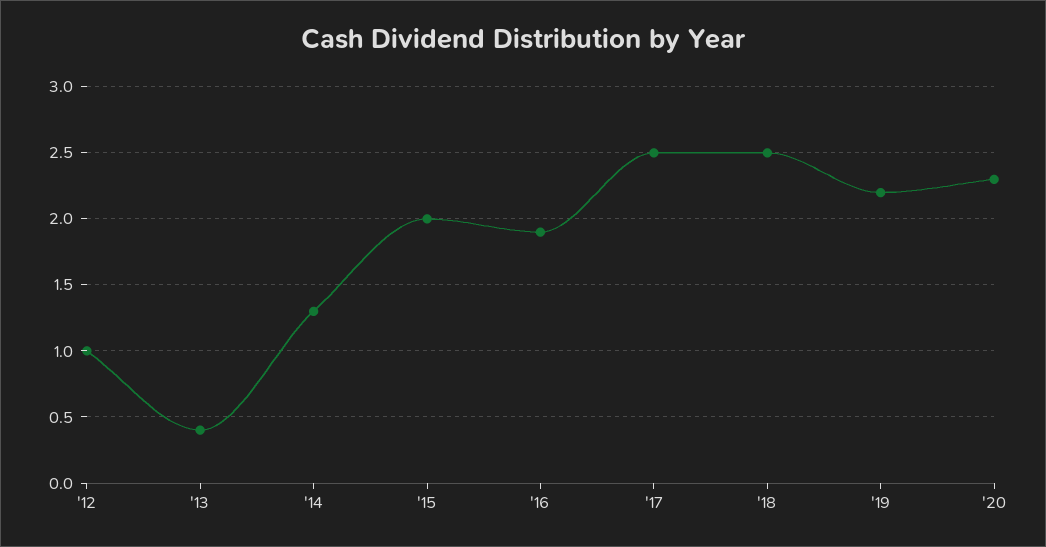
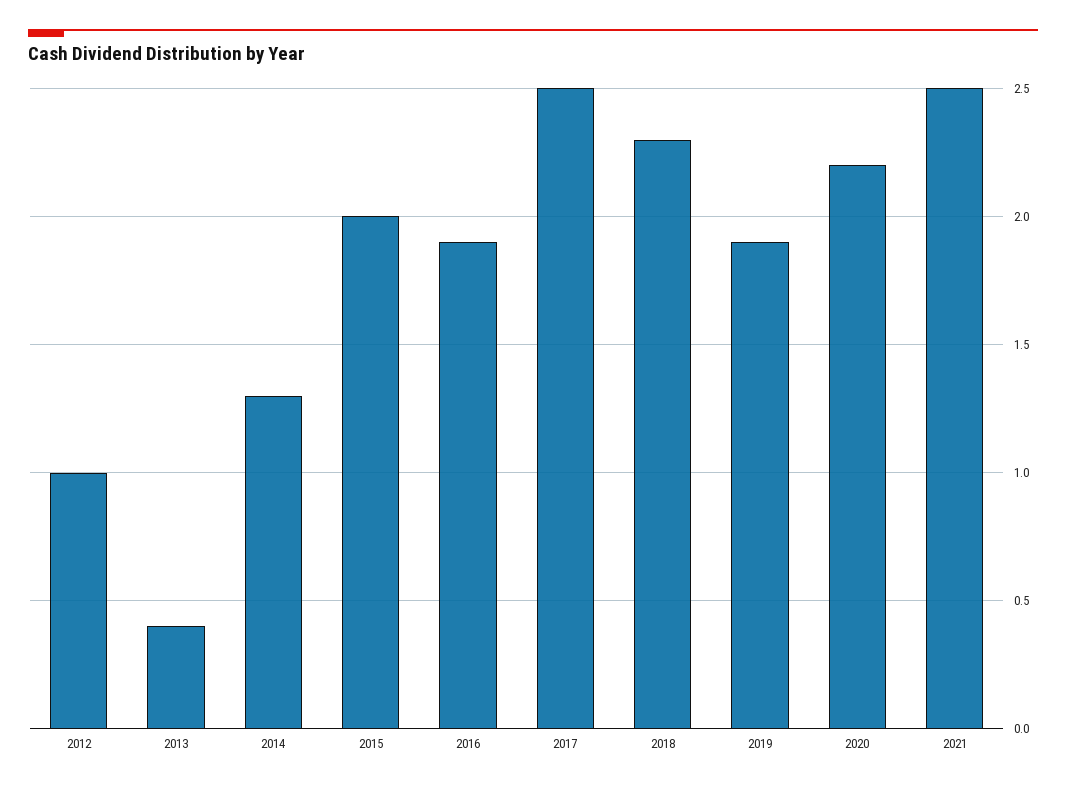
'18: 2.5 -> 2.3
'19: 2.2 -> 1.9
'20: 2.3 -> 2.2
2021: none -> 2.5

